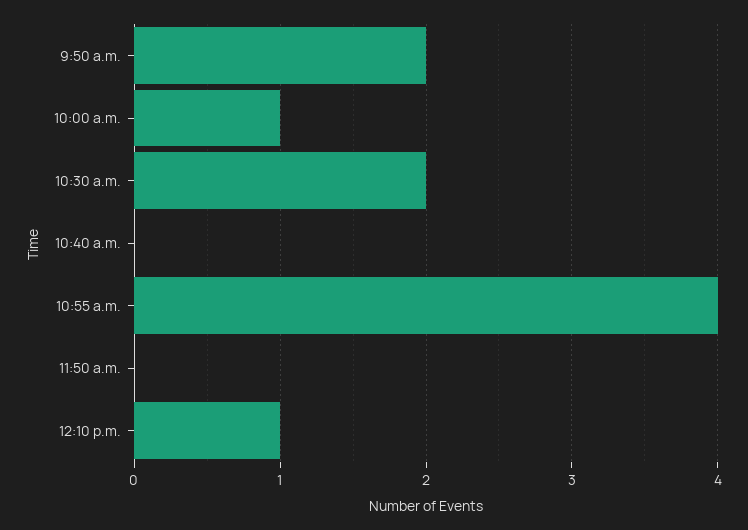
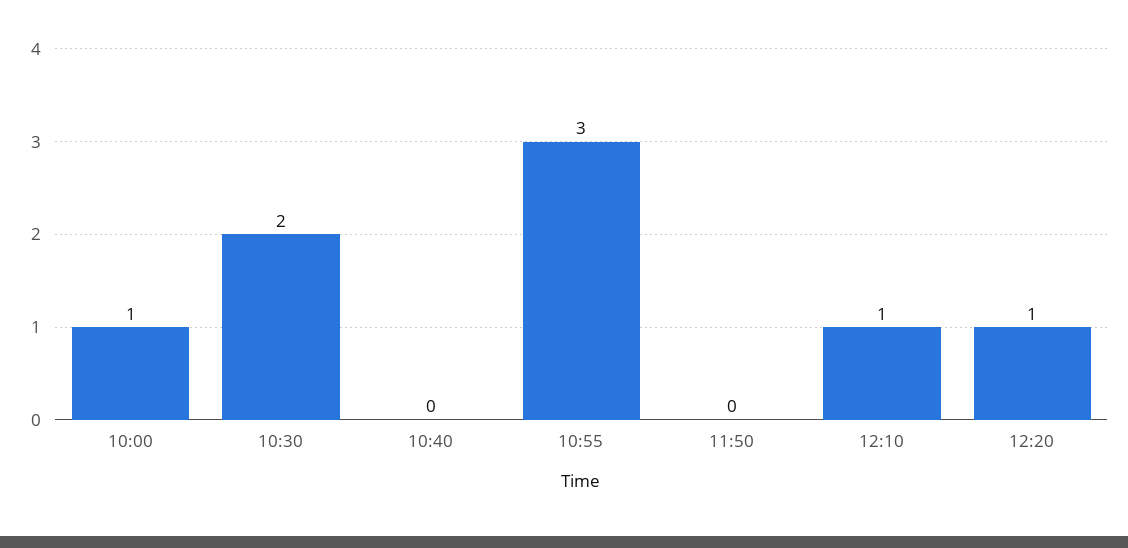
9:50 a.m.: 2 -> none
10:55 a.m.: 4 -> 3
12:20: none -> 1

